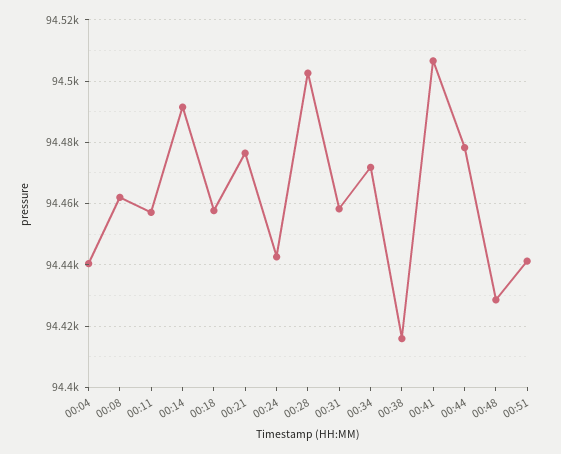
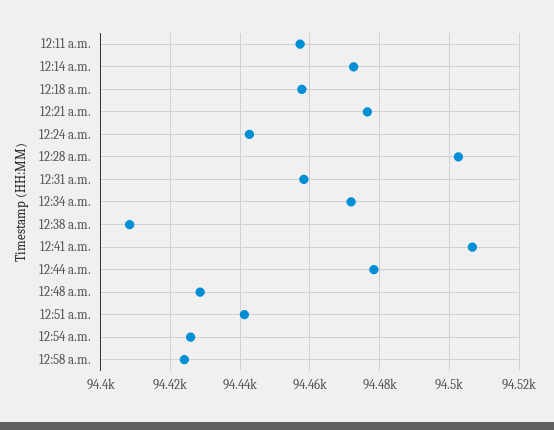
00:04: 94440 -> none
00:08: 94462 -> none
00:14: 94492 -> 94472
00:38: 94416 -> 94408
12:54 a.m.: none -> 94426
12:58 a.m.: none -> 94424

